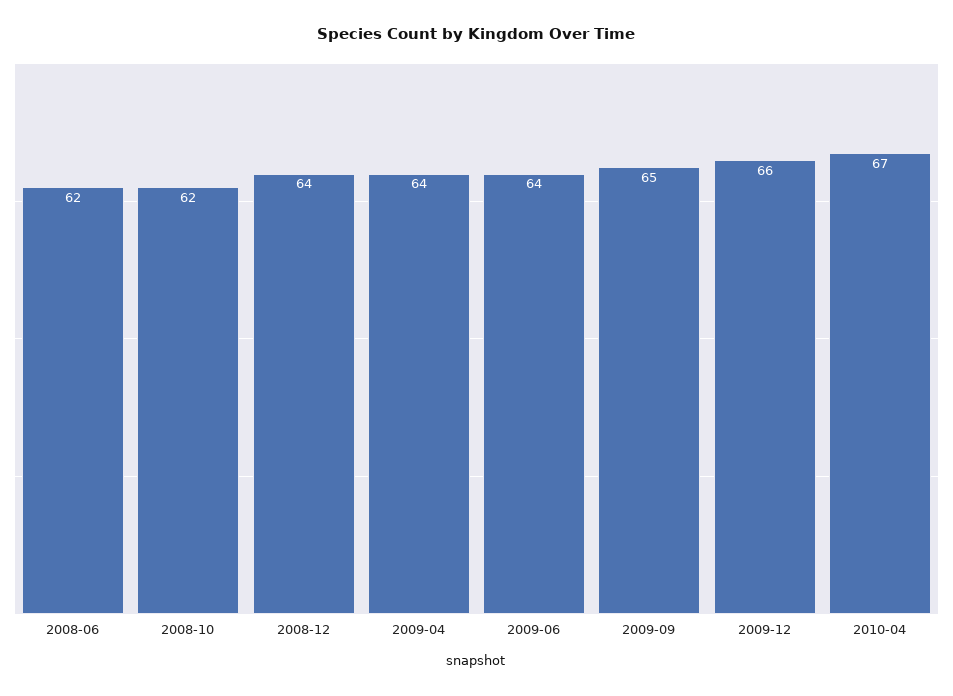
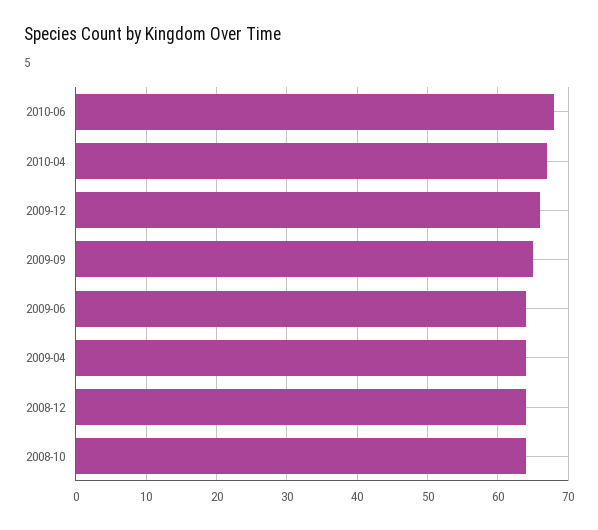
2008-06: 62 -> none
2008-10: 62 -> 64
2010-06: none -> 68

